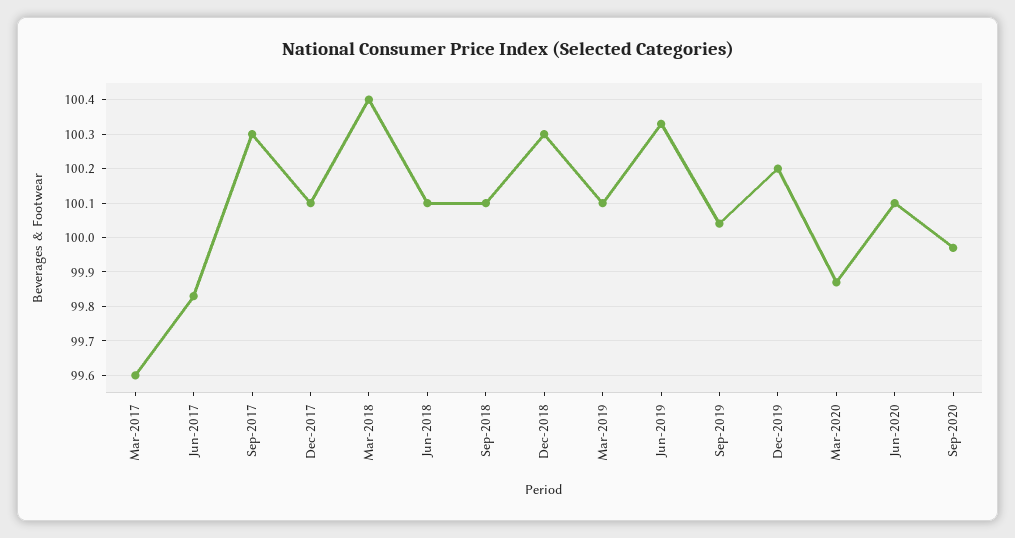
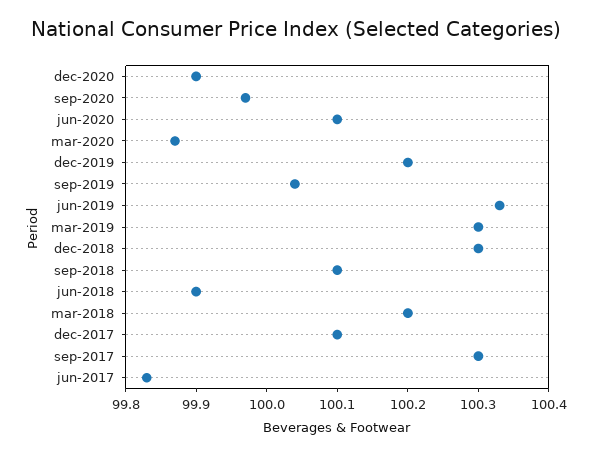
Mar-2017: 99.6 -> none
Mar-2018: 100.4 -> 100.2
Jun-2018: 100.1 -> 99.9
Mar-2019: 100.1 -> 100.3
dec-2020: none -> 99.9

